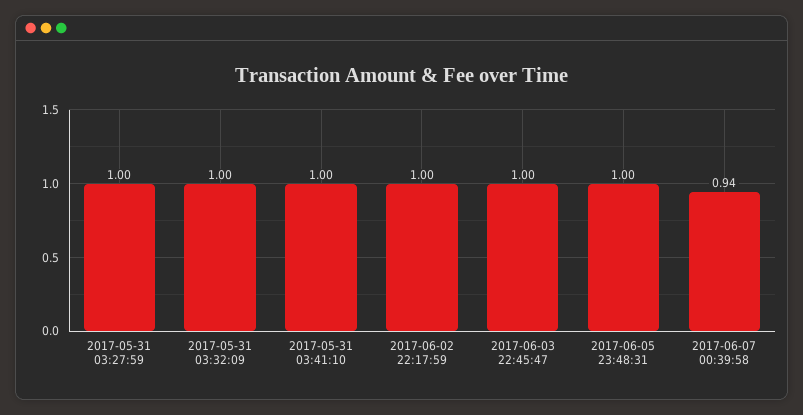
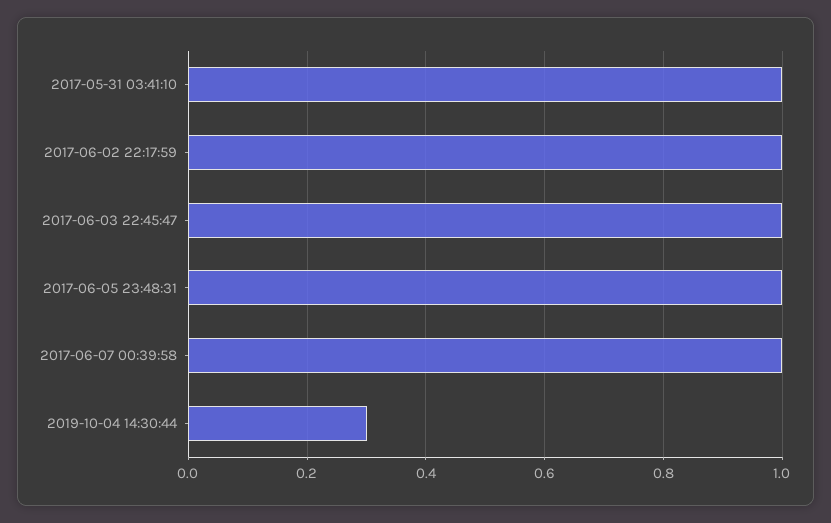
2017-05-31 03:27:59: 1 -> none
2017-05-31 03:32:09: 1 -> none
2017-06-07 00:39:58: 0.94 -> 1
2019-10-04 14:30:44: none -> 0.3

